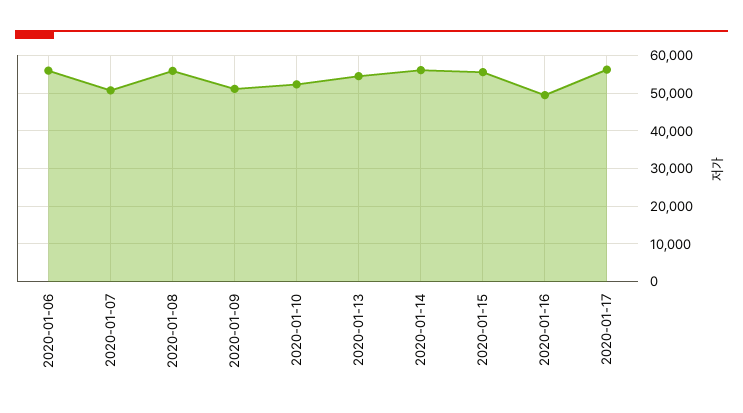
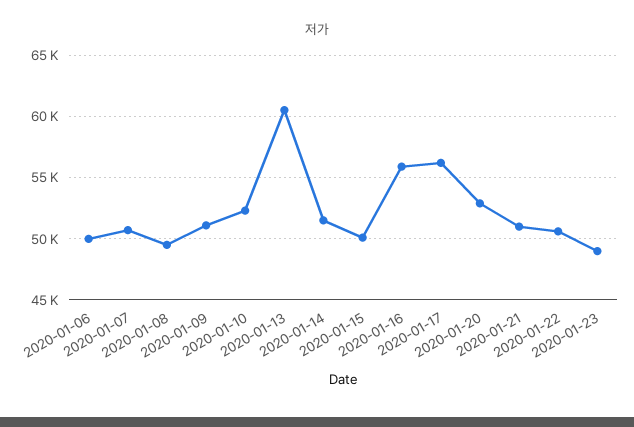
2020-01-06: 56000 -> 50000
2020-01-08: 56000 -> 49500
2020-01-13: 54000 -> 60500
2020-01-14: 56000 -> 51500
2020-01-15: 56000 -> 50000
2020-01-16: 50000 -> 56000
2020-01-20: none -> 53000
2020-01-21: none -> 51000
2020-01-22: none -> 50500
2020-01-23: none -> 49000

